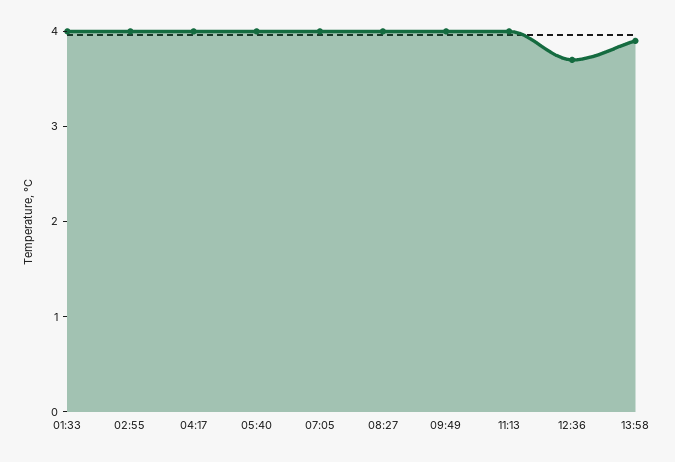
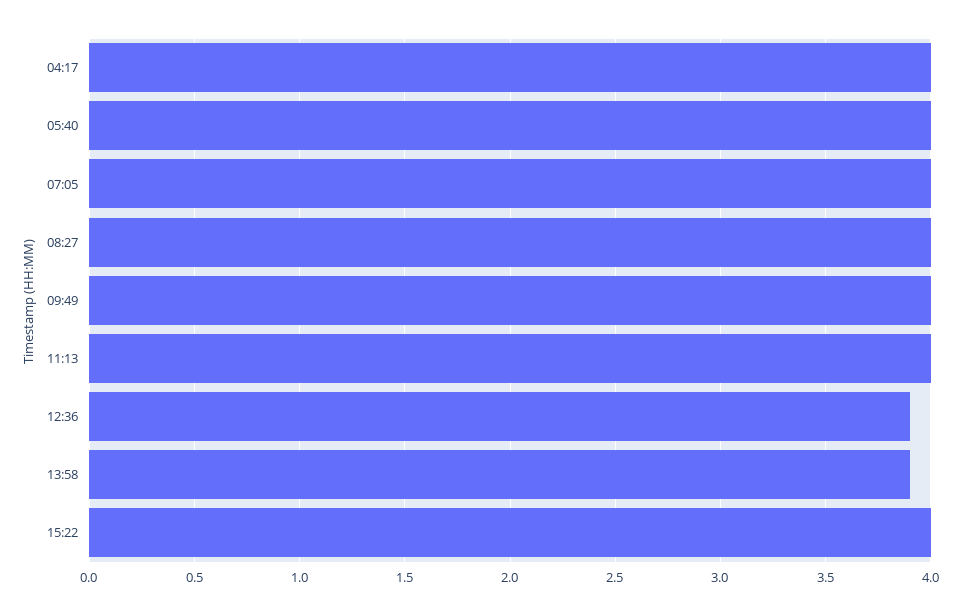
01:33: 4 -> none
02:55: 4 -> none
12:36: 3.7 -> 3.9
15:22: none -> 4

